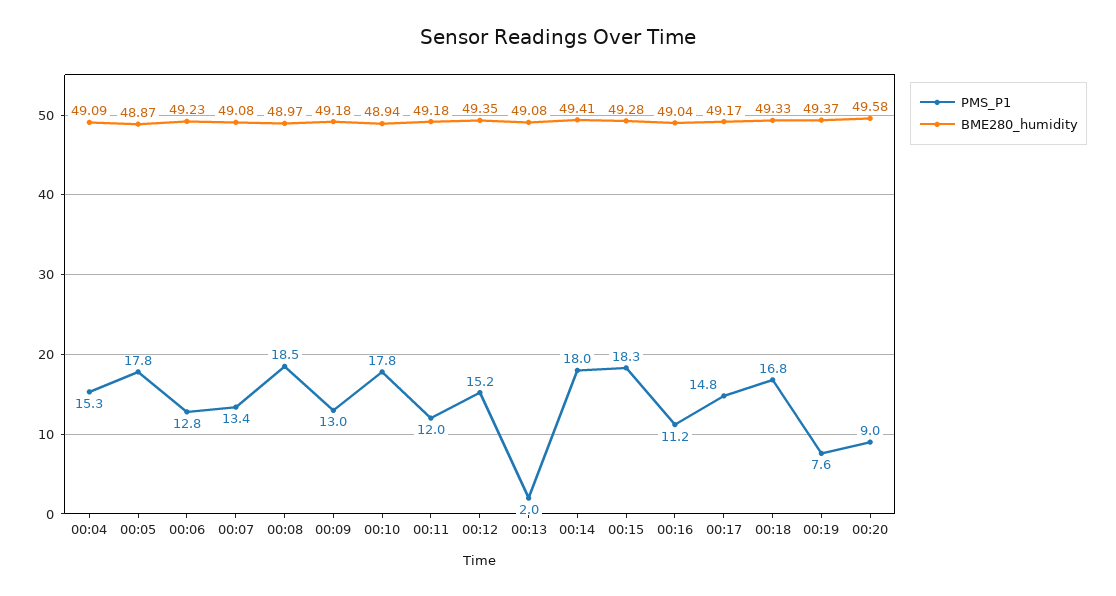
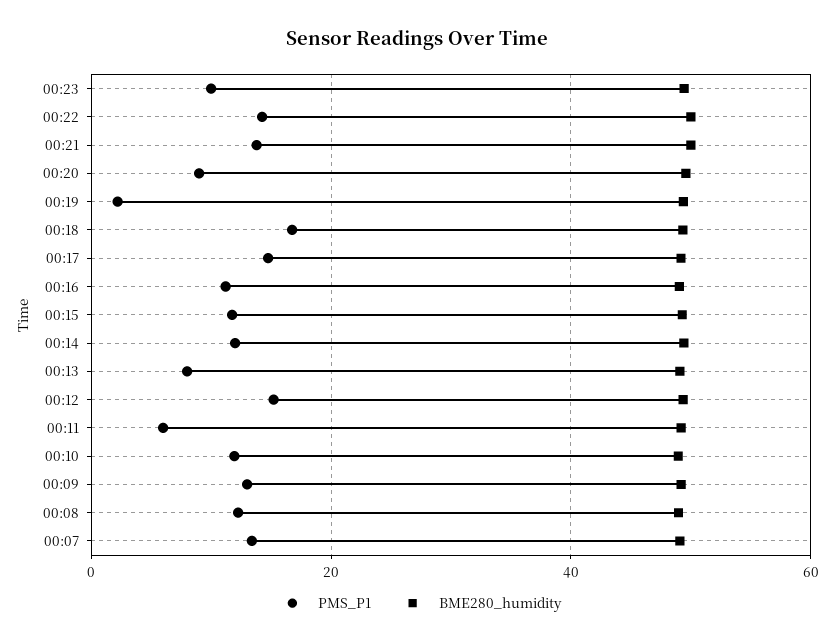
PMS_P1, 00:04: 15.3 -> none
BME280_humidity, 00:04: 49.09 -> none
PMS_P1, 00:05: 17.8 -> none
BME280_humidity, 00:05: 48.87 -> none
PMS_P1, 00:06: 12.8 -> none
BME280_humidity, 00:06: 49.23 -> none
PMS_P1, 00:08: 18.5 -> 12
PMS_P1, 00:10: 17.8 -> 12
PMS_P1, 00:11: 12 -> 6
PMS_P1, 00:13: 2 -> 8
PMS_P1, 00:14: 18 -> 12
PMS_P1, 00:15: 18.3 -> 12
PMS_P1, 00:19: 7.6 -> 2
PMS_P1, 00:23: none -> 10
BME280_humidity, 00:23: none -> 50
PMS_P1, 00:22: none -> 14
BME280_humidity, 00:22: none -> 50
PMS_P1, 00:21: none -> 14
BME280_humidity, 00:21: none -> 50

